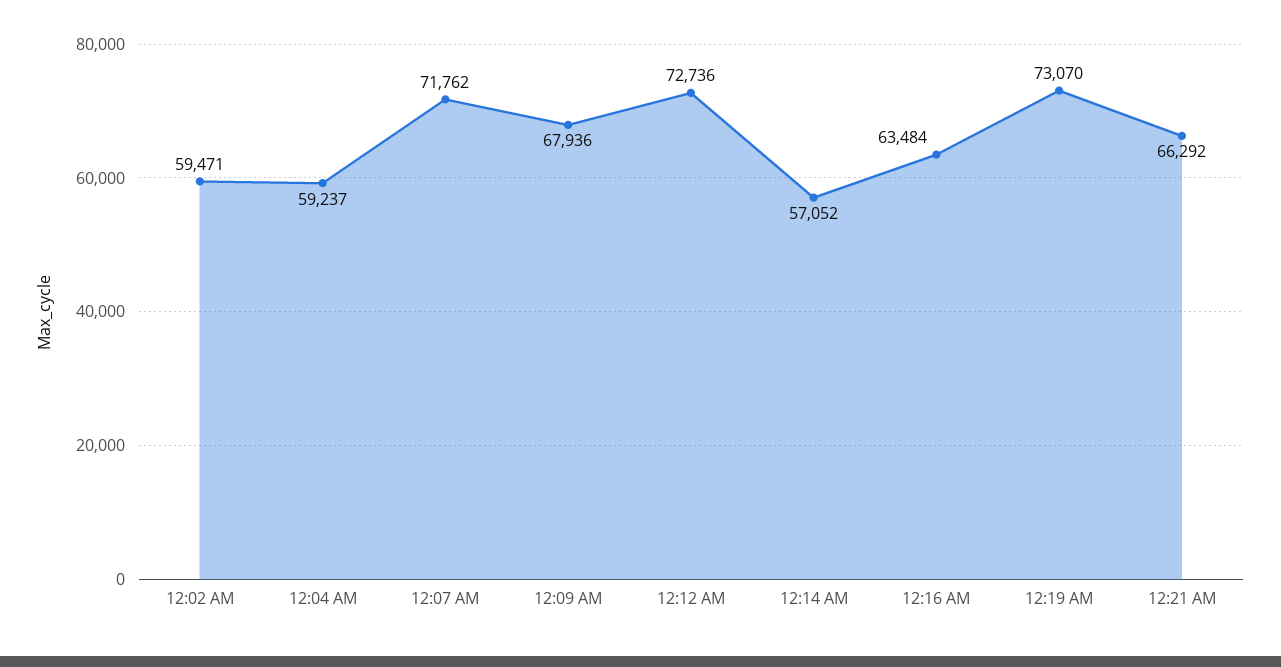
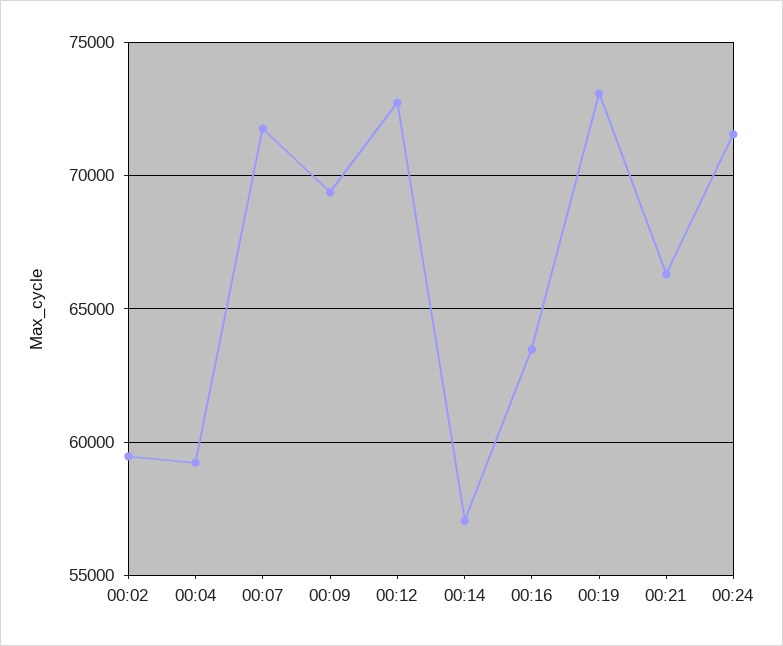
12:09 AM: 67936 -> 69500
00:24: none -> 71500

